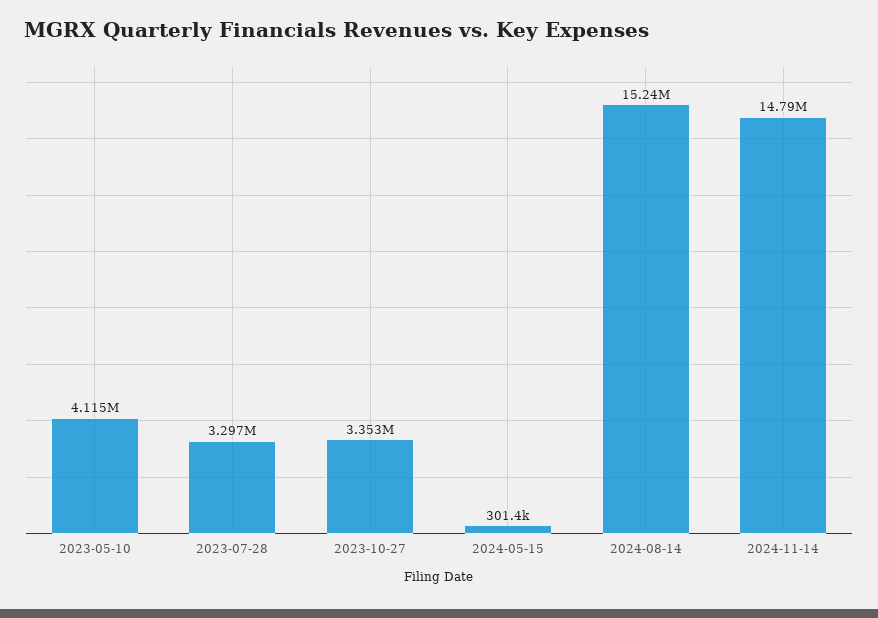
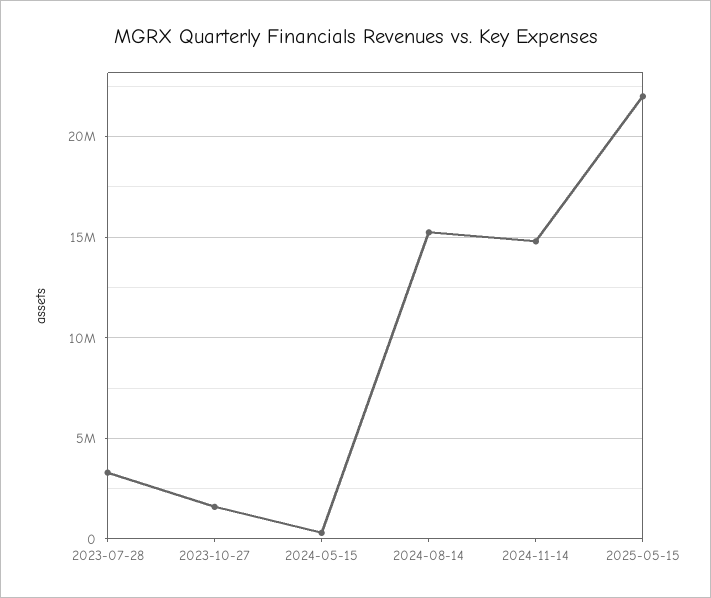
2023-05-10: 4115000 -> none
2023-10-27: 3353000 -> 1500000
2025-05-15: none -> 22000000

